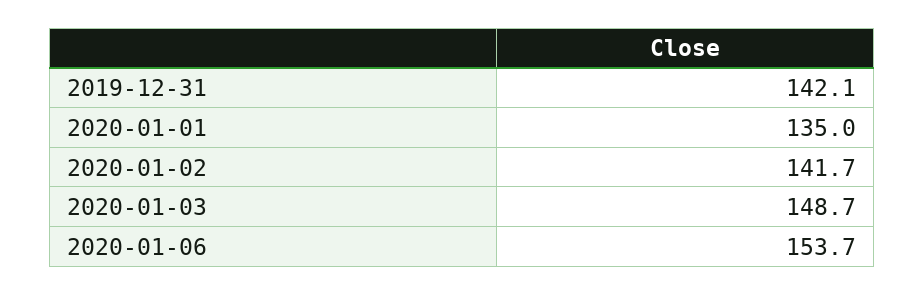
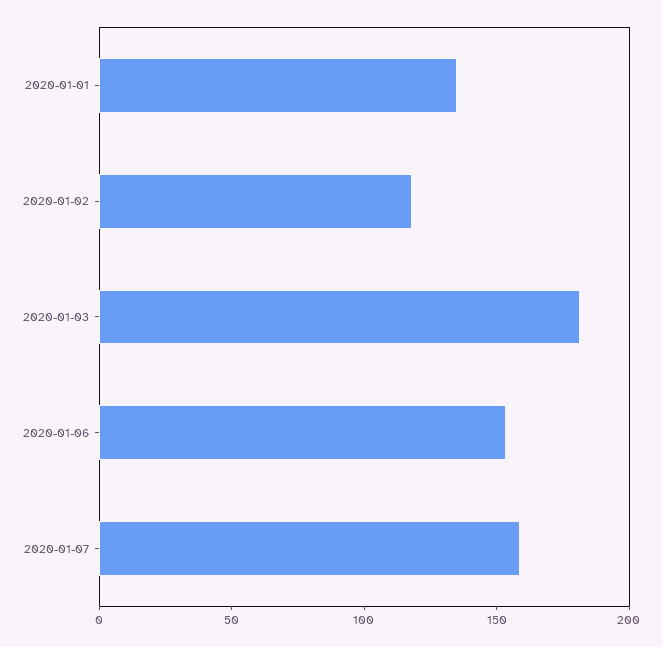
2019-12-31: 142.1 -> none
2020-01-02: 141.7 -> 120
2020-01-03: 148.7 -> 180
2020-01-07: none -> 160

